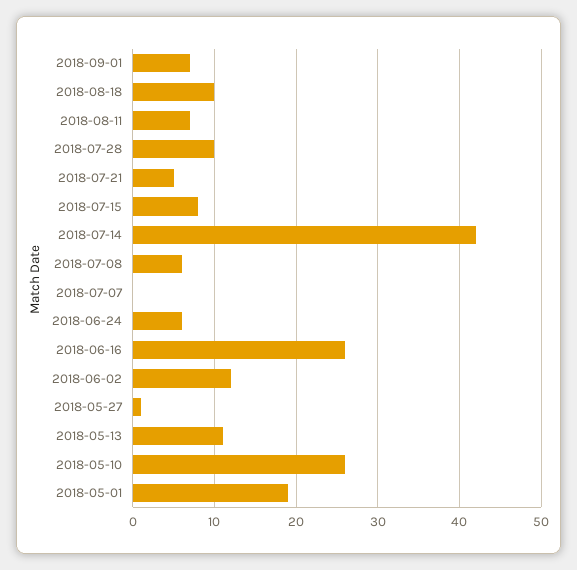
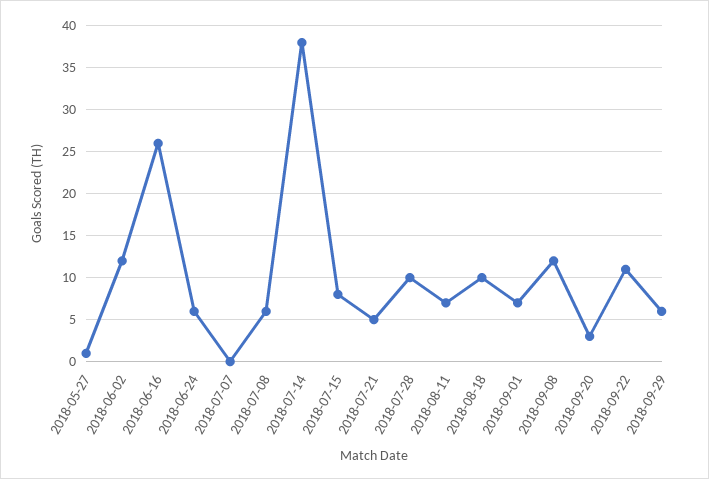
2018-07-14: 42 -> 38
2018-05-13: 11 -> none
2018-05-10: 26 -> none
2018-05-01: 19 -> none
2018-09-08: none -> 12
2018-09-20: none -> 3
2018-09-22: none -> 11
2018-09-29: none -> 6

